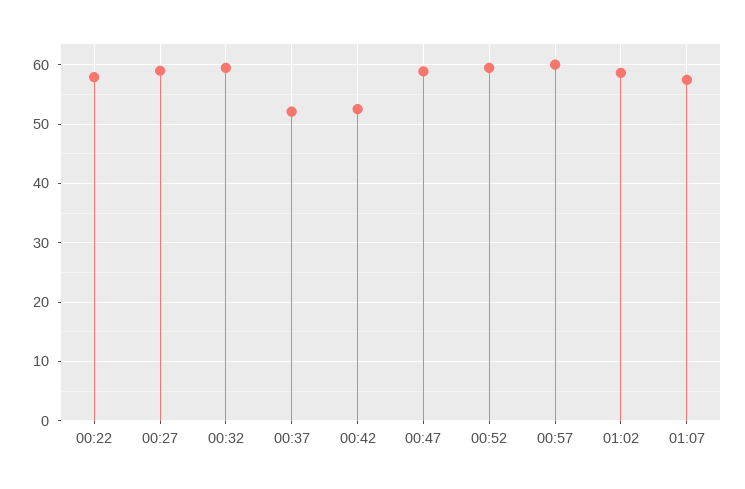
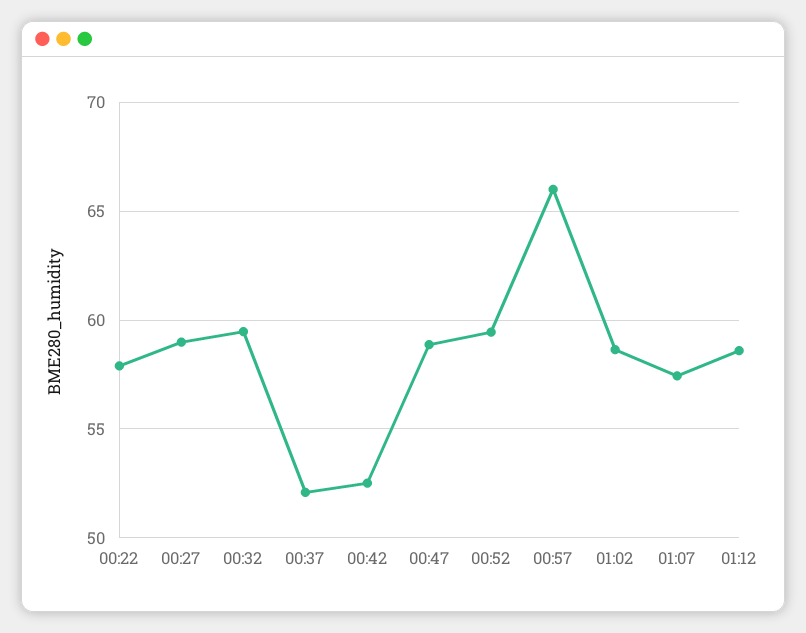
00:57: 60 -> 66
01:12: none -> 58.5

